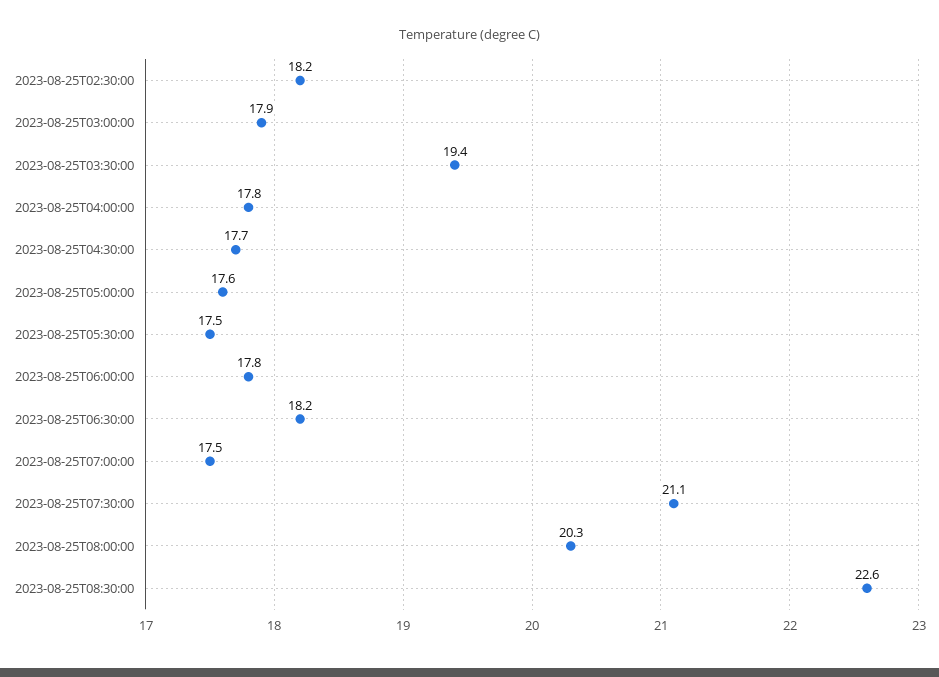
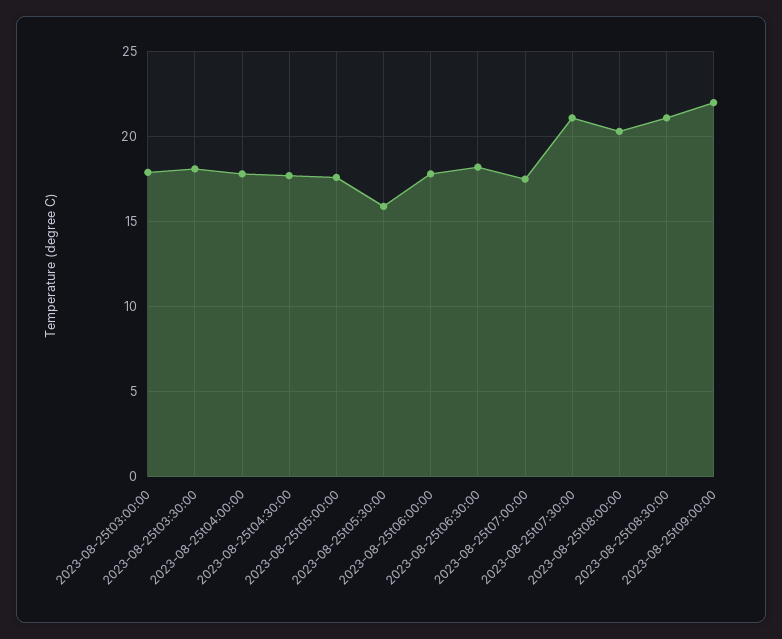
2023-08-25T02:30:00: 18.2 -> none
2023-08-25T03:30:00: 19.4 -> 18
2023-08-25T05:30:00: 17.5 -> 16
2023-08-25T08:30:00: 22.6 -> 21
2023-08-25t09:00:00: none -> 22

